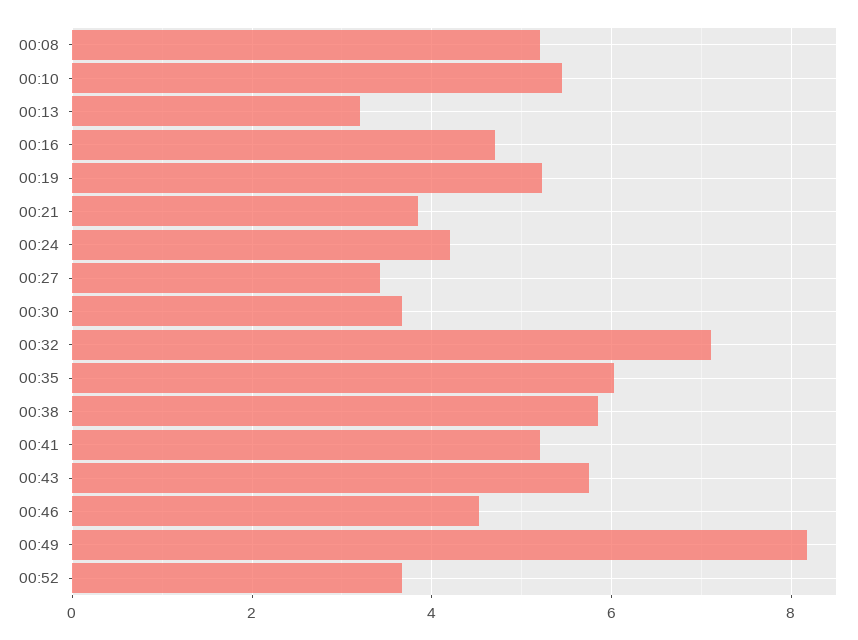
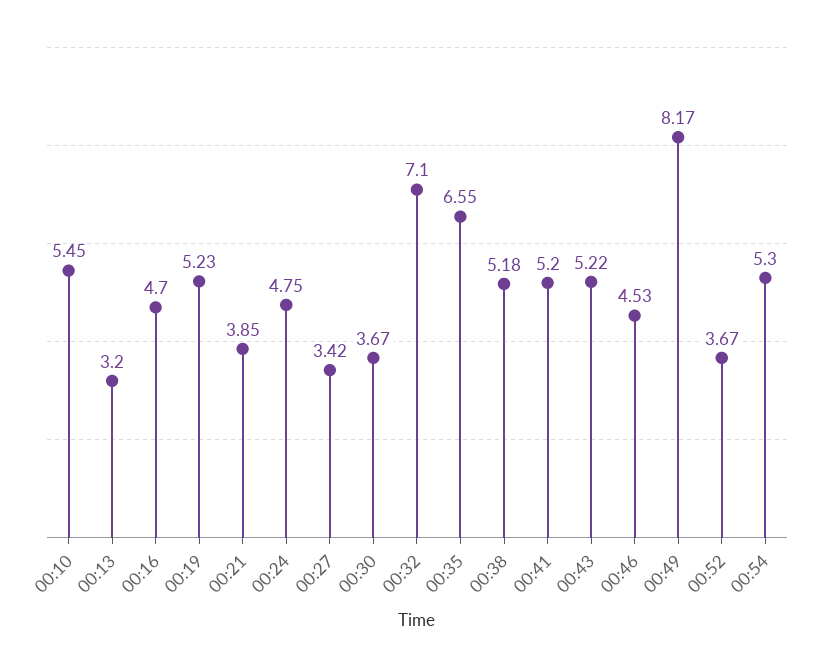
00:08: 5.2 -> none
00:24: 4.2 -> 4.75
00:35: 6 -> 6.55
00:38: 5.8 -> 5.18
00:43: 5.8 -> 5.22
00:54: none -> 5.3

